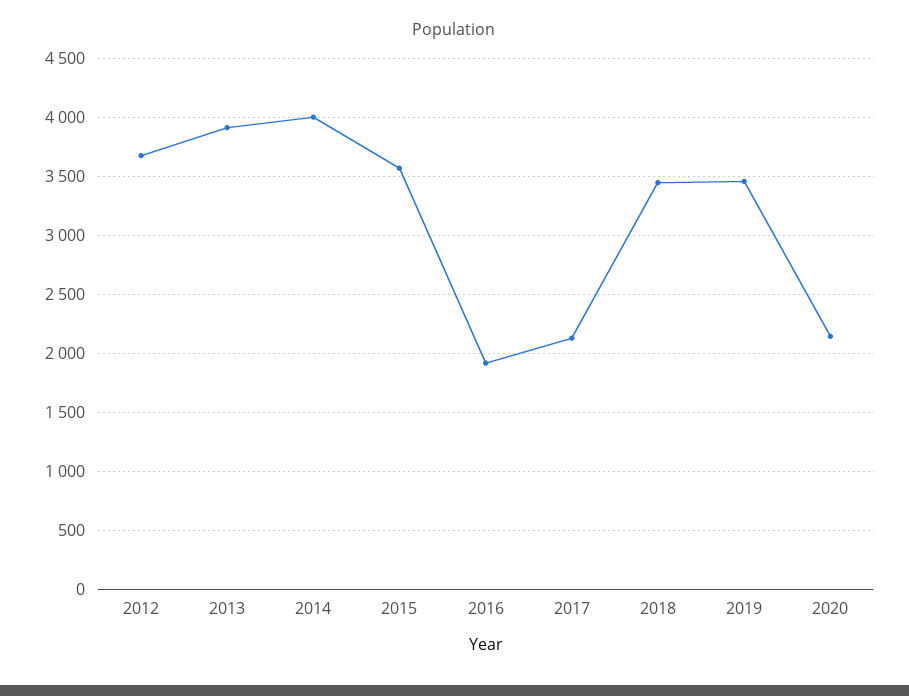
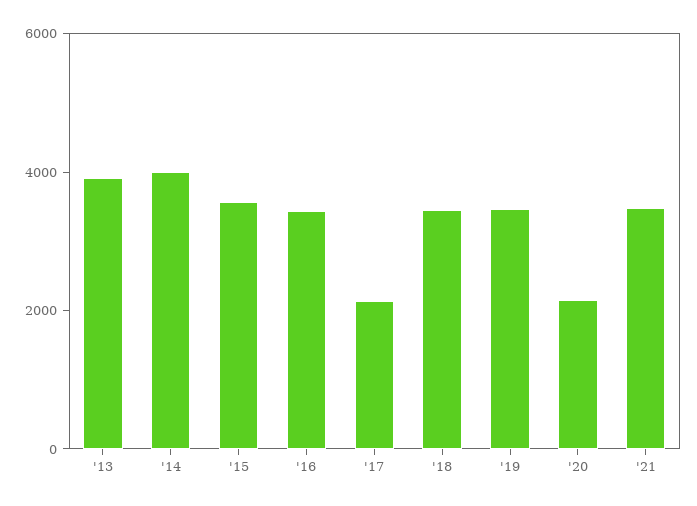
2012: 3700 -> none
2016: 1900 -> 3500
'21: none -> 3500

